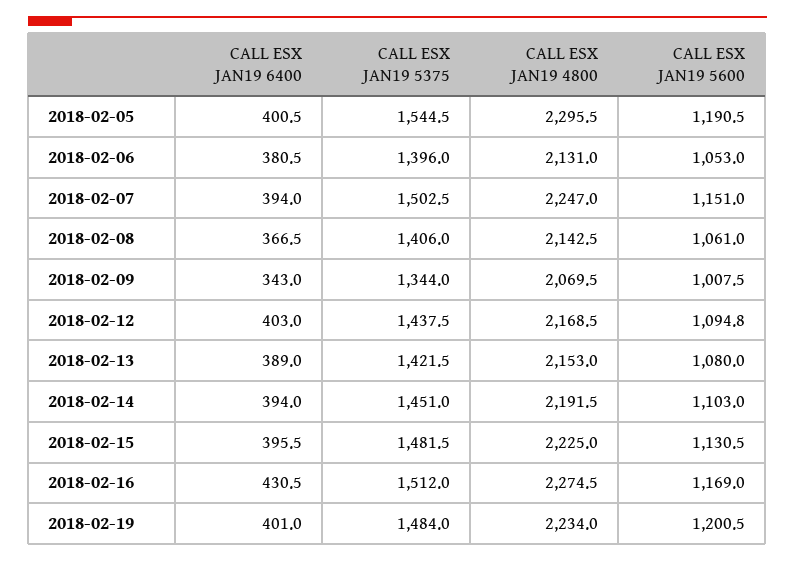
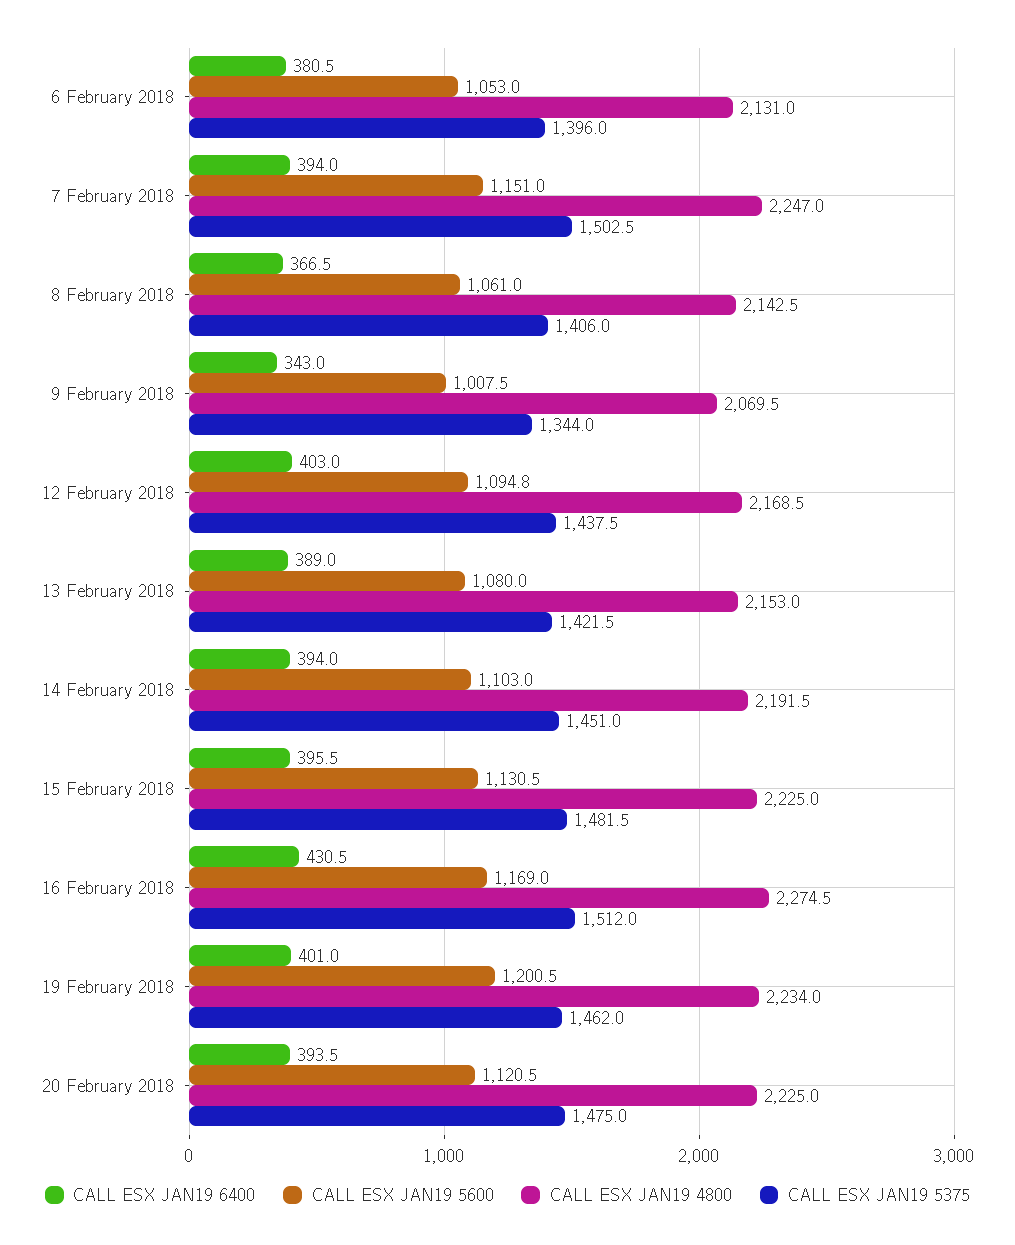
CALL ESX JAN19 6400, 2018-02-05: 400.5 -> none
CALL ESX JAN19 5375, 2018-02-05: 1544.5 -> none
CALL ESX JAN19 4800, 2018-02-05: 2295.5 -> none
CALL ESX JAN19 5600, 2018-02-05: 1190.5 -> none
CALL ESX JAN19 5375, 2018-02-19: 1484 -> 1462
CALL ESX JAN19 6400, 20 February 2018: none -> 393.5
CALL ESX JAN19 5600, 20 February 2018: none -> 1120.5
CALL ESX JAN19 4800, 20 February 2018: none -> 2225
CALL ESX JAN19 5375, 20 February 2018: none -> 1475

